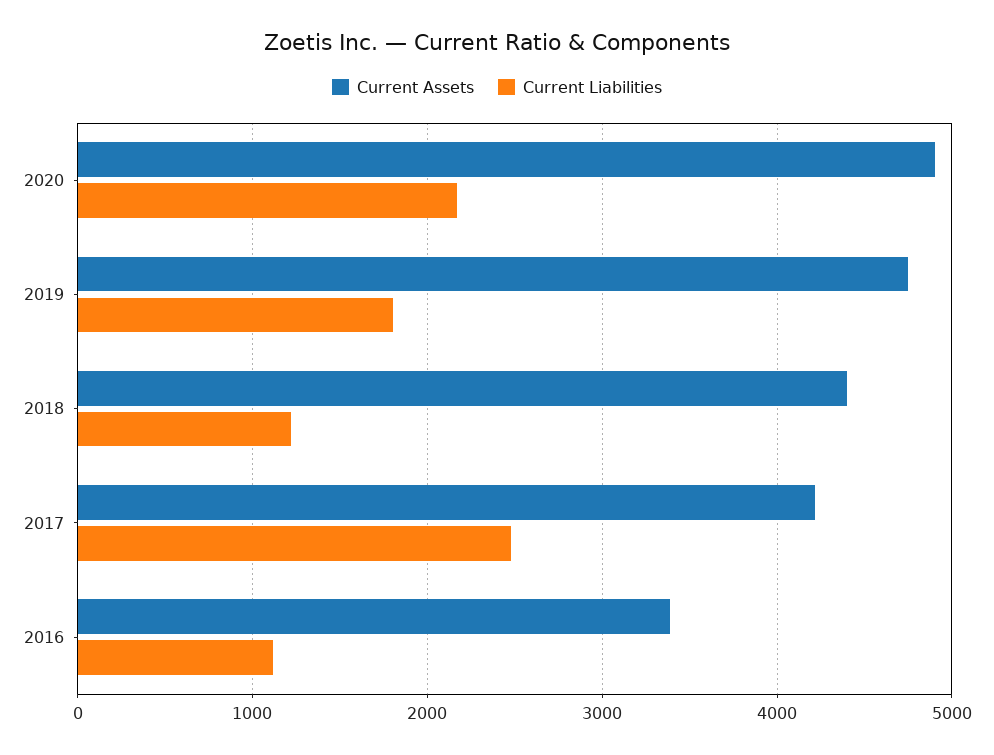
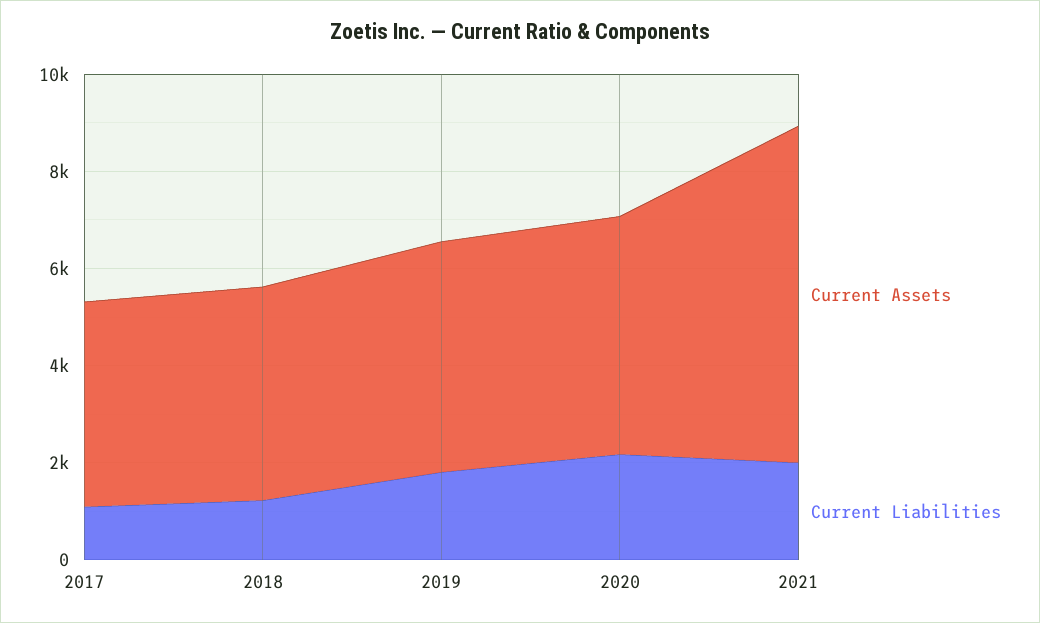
Current Liabilities, 2017: 2500 -> 1000
Current Assets, 2016: 3400 -> none
Current Liabilities, 2016: 1100 -> none
Current Assets, 2021: none -> 7000
Current Liabilities, 2021: none -> 2000

